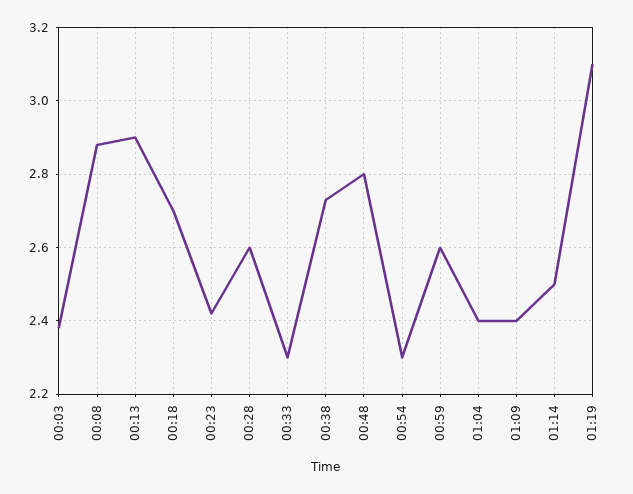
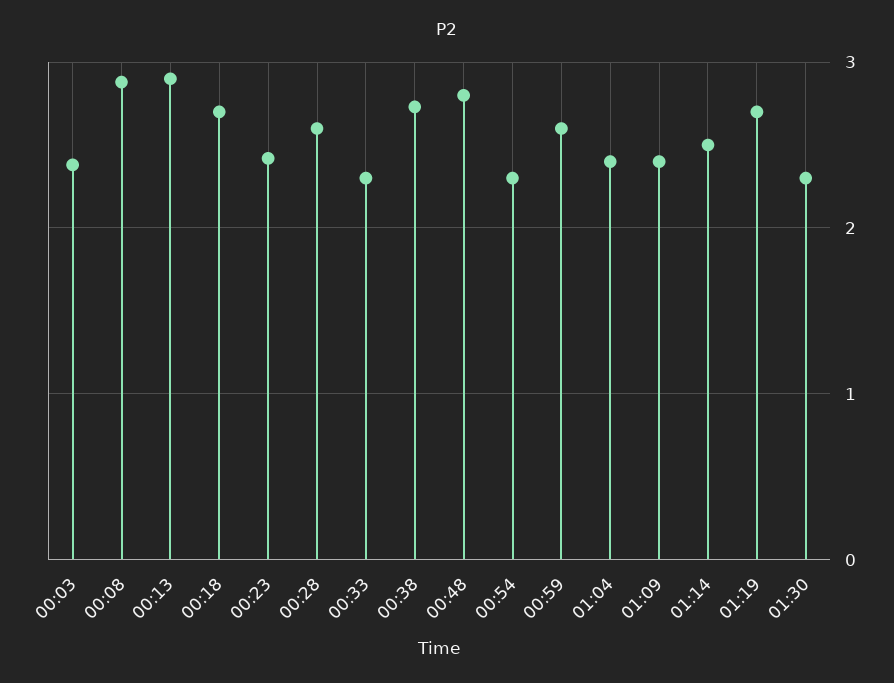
01:19: 3.1 -> 2.7
01:30: none -> 2.3

